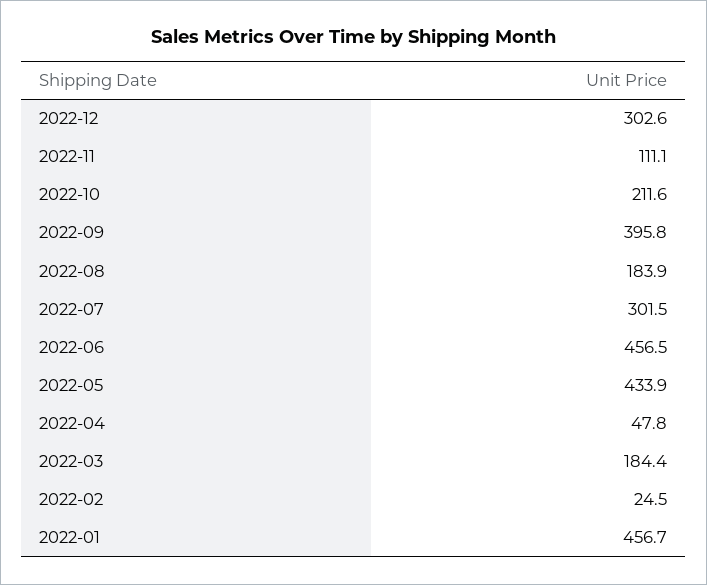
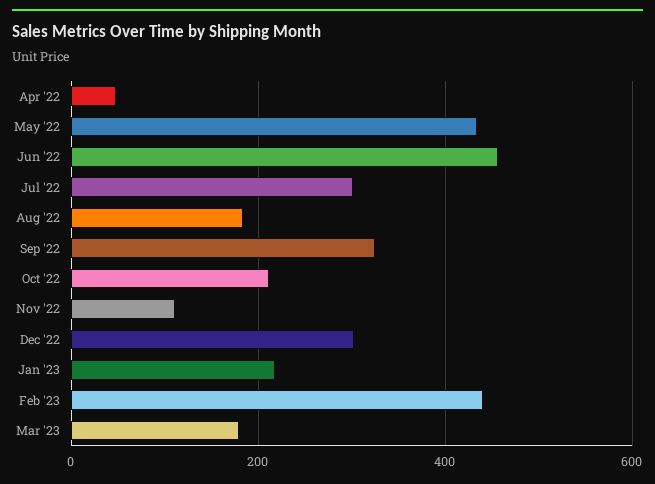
2022-09: 395.8 -> 320
2022-03: 184.4 -> none
2022-02: 24.5 -> none
2022-01: 456.7 -> none
Jan '23: none -> 220
Feb '23: none -> 440
Mar '23: none -> 180

